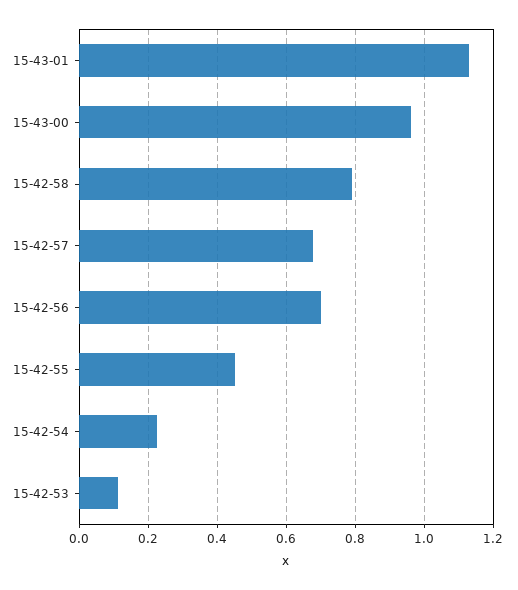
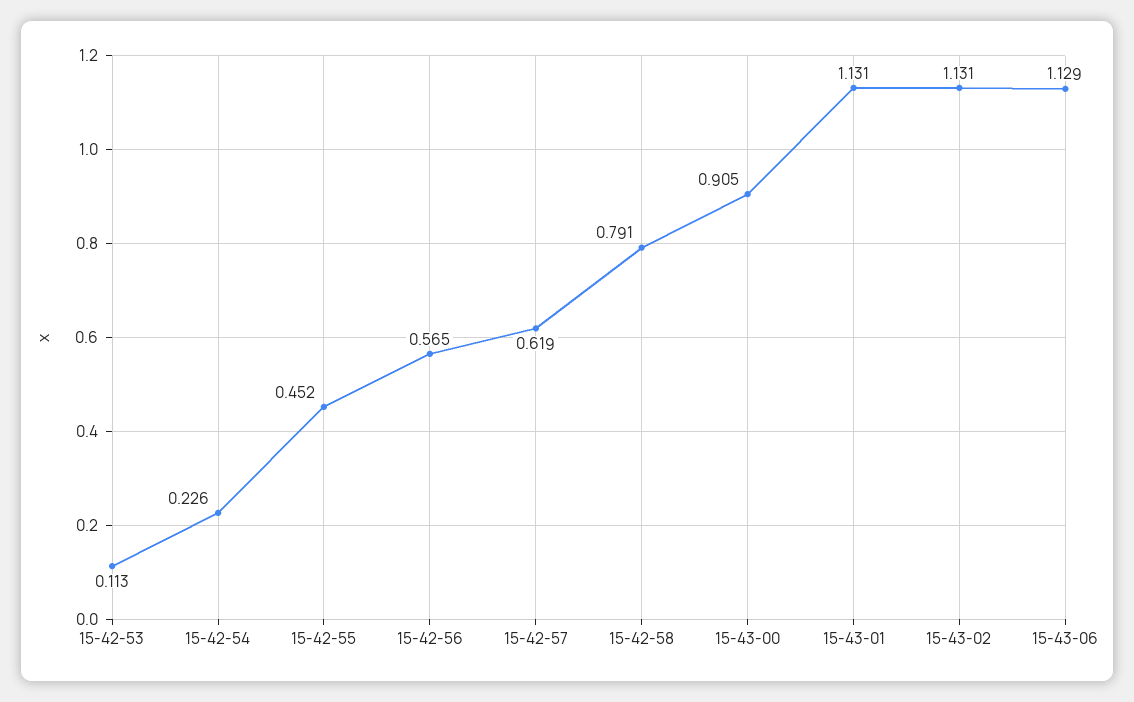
15-43-00: 0.96 -> 0.905
15-42-57: 0.68 -> 0.619
15-42-56: 0.7 -> 0.565
15-43-02: none -> 1.131
15-43-06: none -> 1.129

